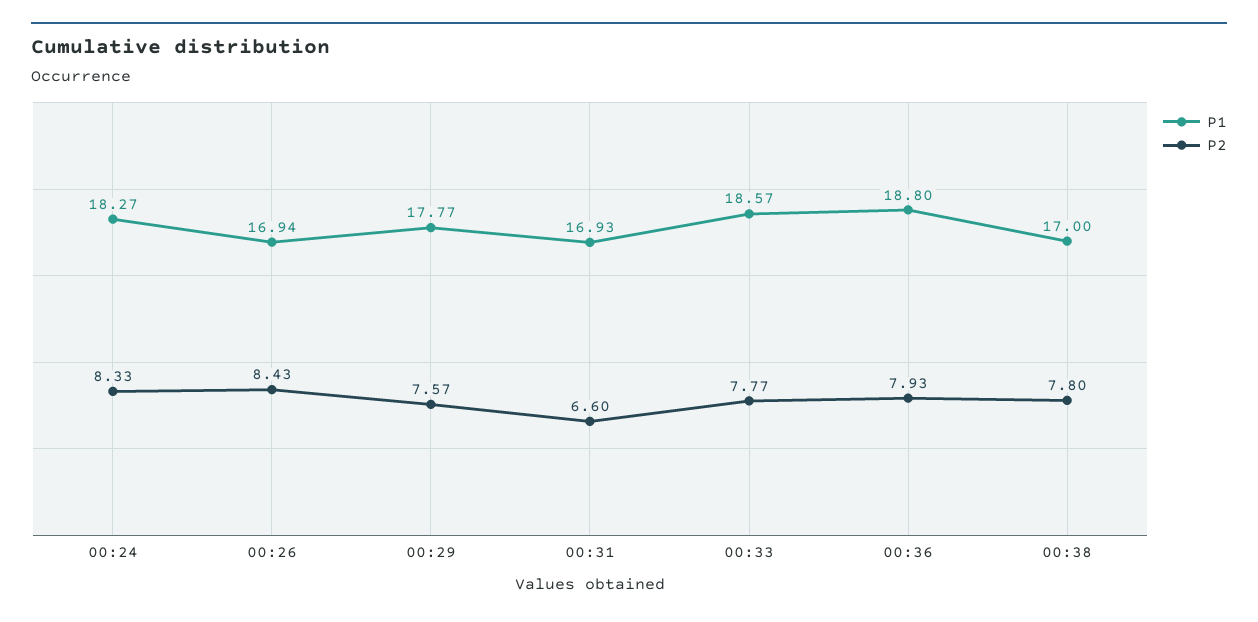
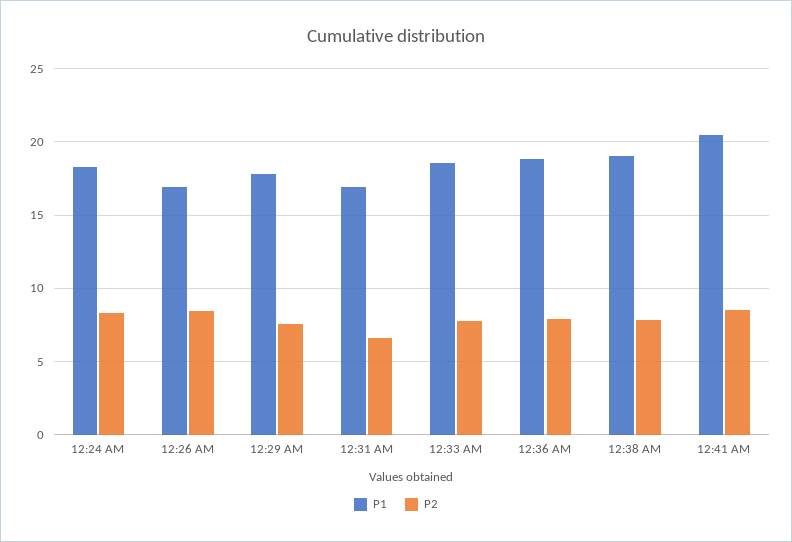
P1, 00:38: 17 -> 19
P1, 12:41 AM: none -> 20.5
P2, 12:41 AM: none -> 8.5

